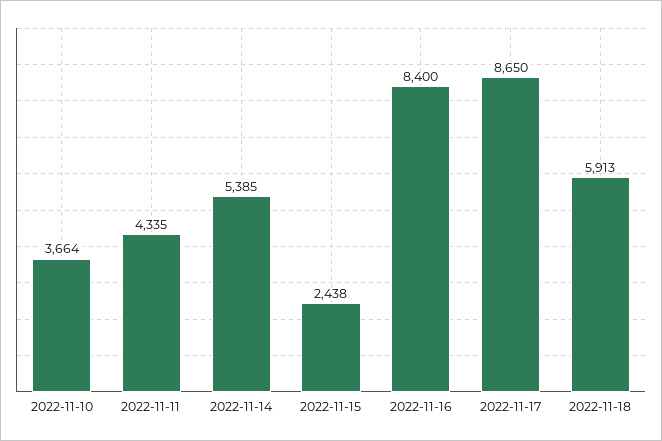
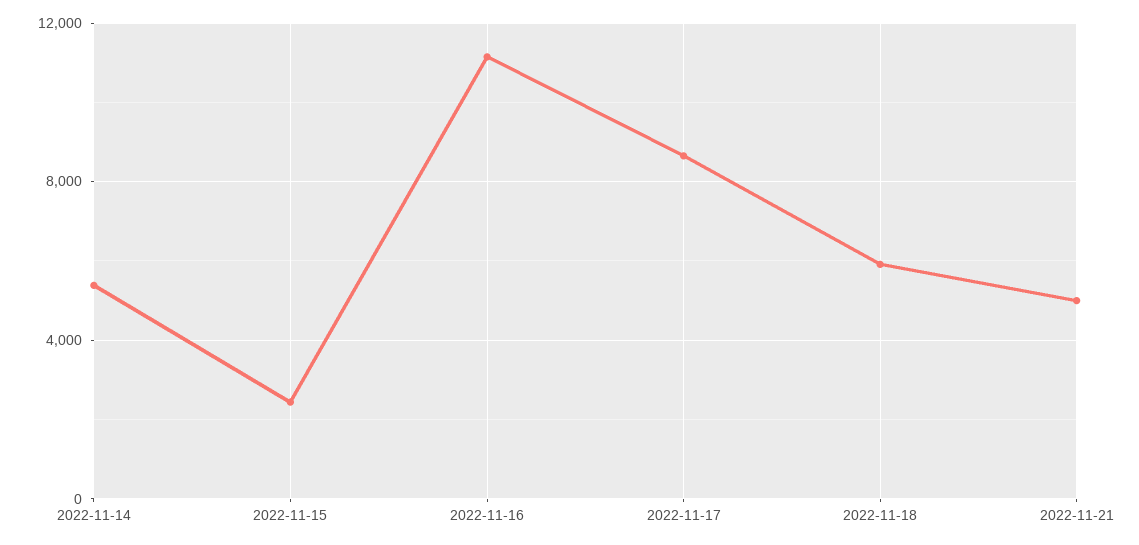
2022-11-10: 3664 -> none
2022-11-11: 4335 -> none
2022-11-16: 8400 -> 11000
2022-11-21: none -> 5000

